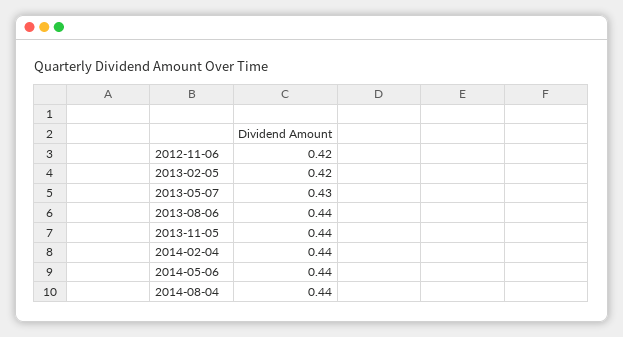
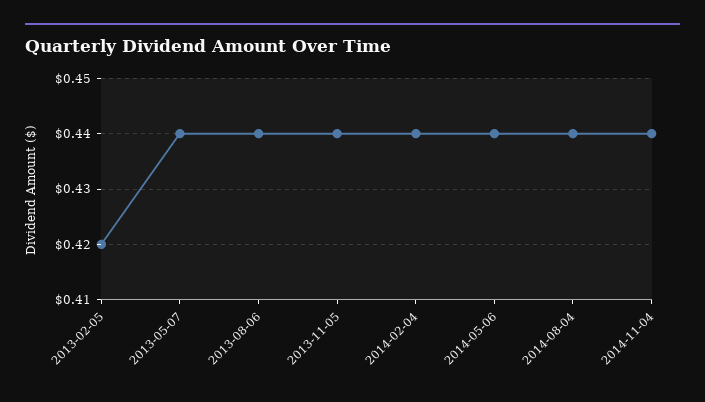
2012-11-06: 0.42 -> none
2013-05-07: 0.43 -> 0.44
2014-11-04: none -> 0.44

